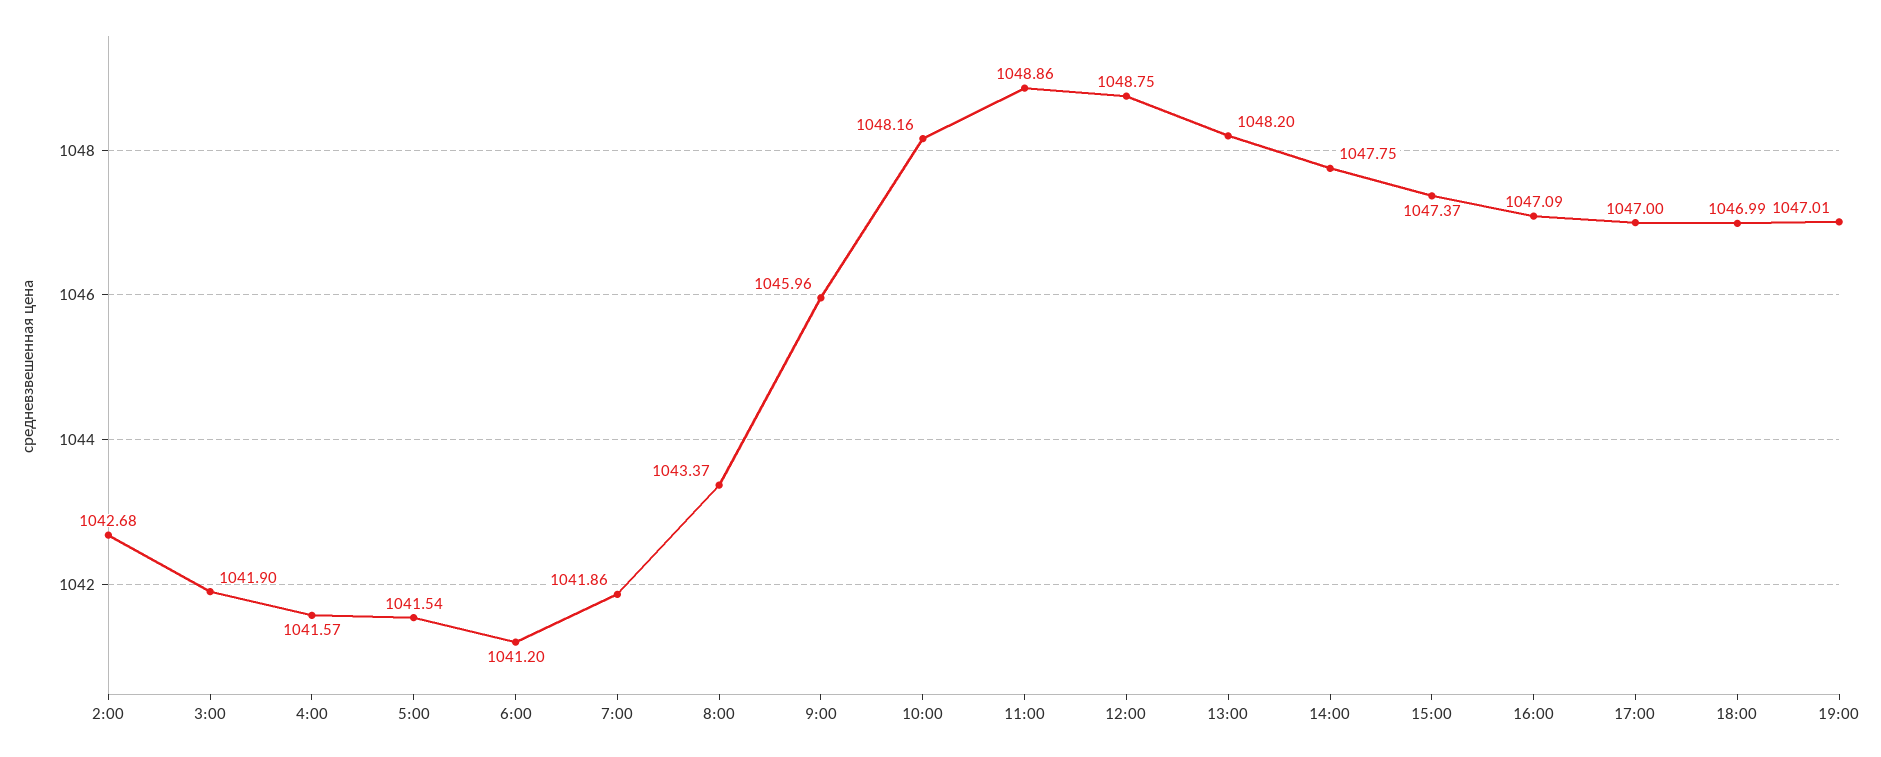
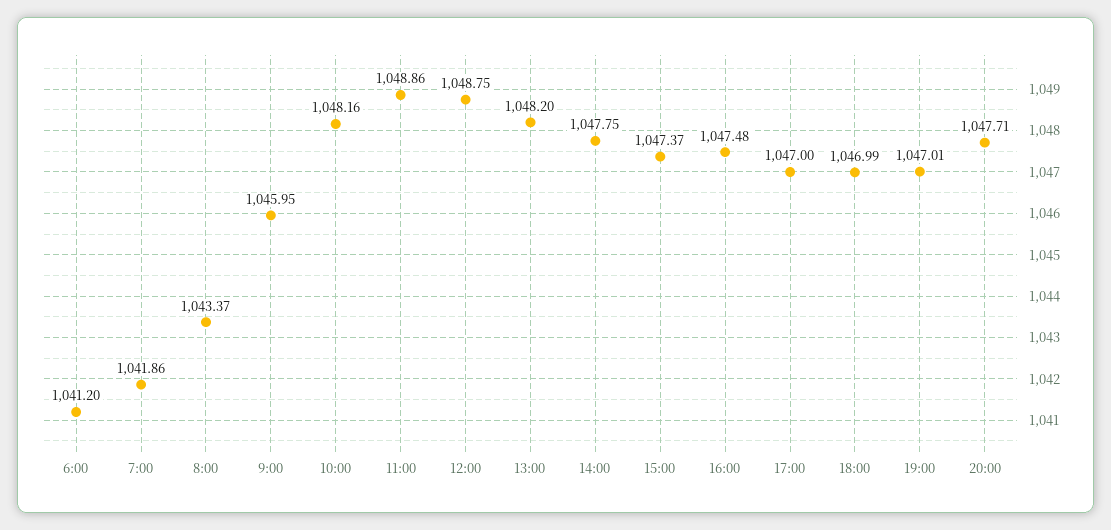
2:00: 1042.68 -> none
3:00: 1041.9 -> none
4:00: 1041.57 -> none
5:00: 1041.54 -> none
9:00: 1045.96 -> 1045.95
16:00: 1047.09 -> 1047.48
20:00: none -> 1047.71

